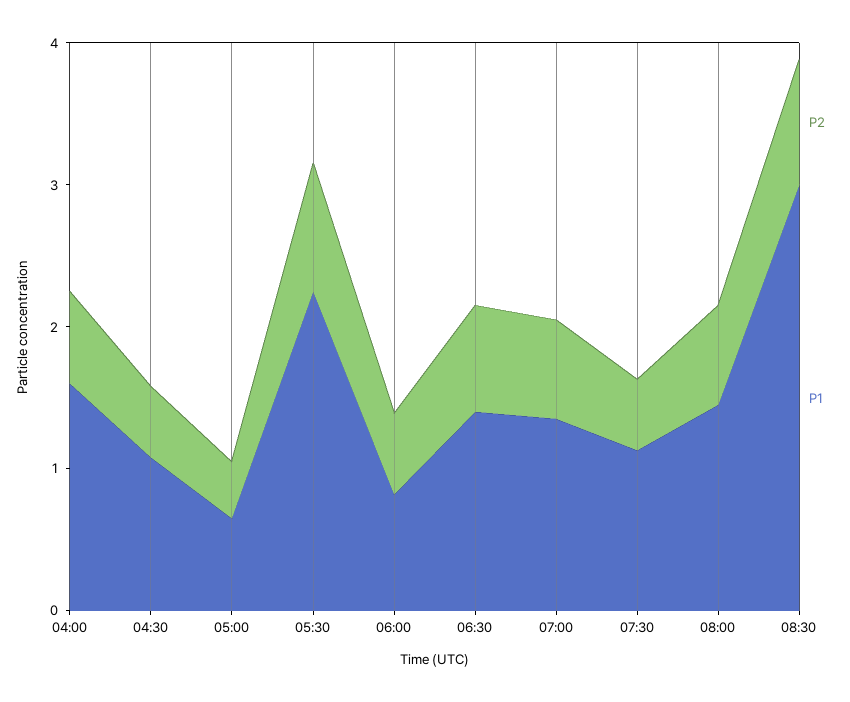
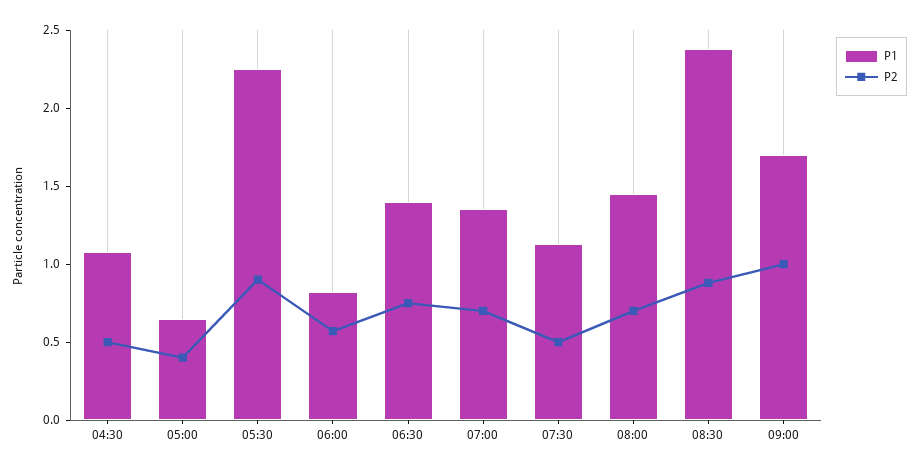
P2, 04:00: 0.6 -> none
P1, 04:00: 1.6 -> none
P1, 08:30: 3 -> 2.4
P1, 09:00: none -> 1.7
P2, 09:00: none -> 1

